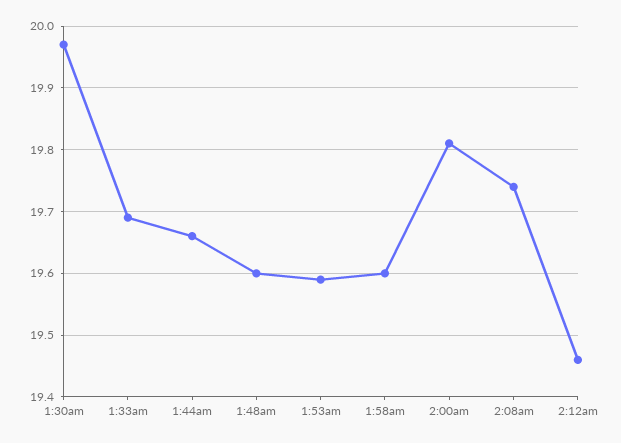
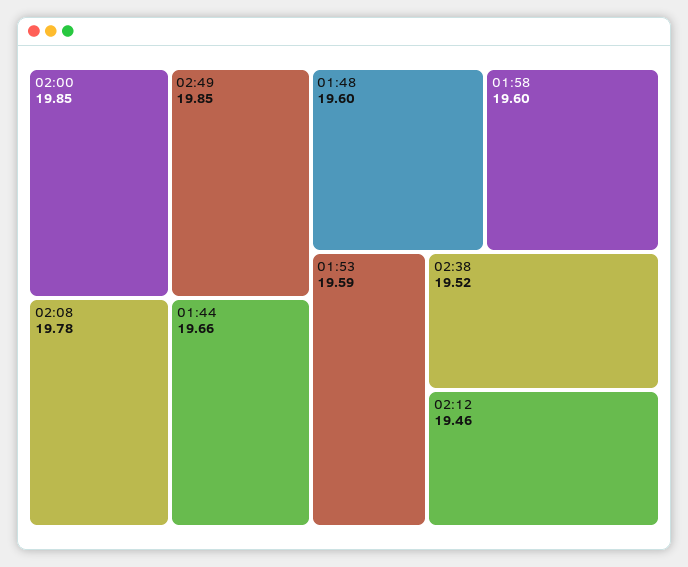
1:30am: 19.97 -> none
1:33am: 19.69 -> none
2:00am: 19.81 -> 19.85
2:08am: 19.74 -> 19.78
02:49: none -> 19.85
02:38: none -> 19.52

